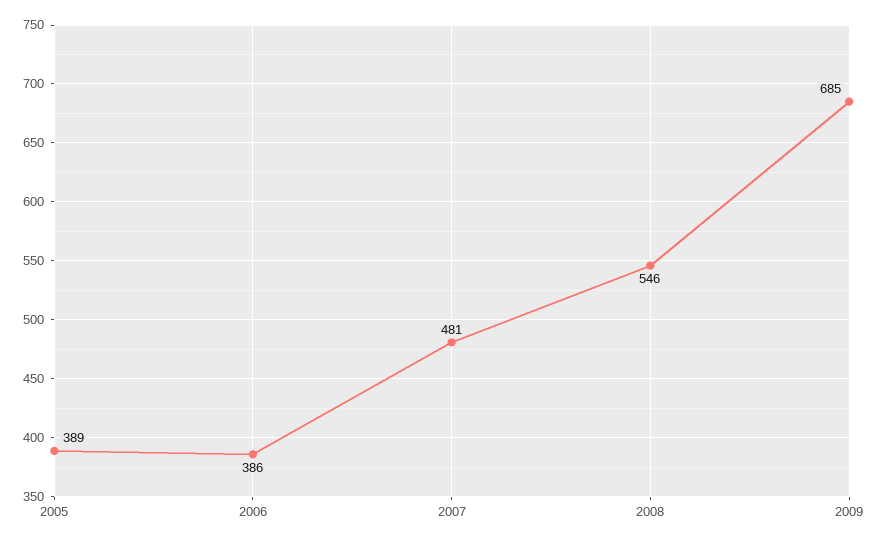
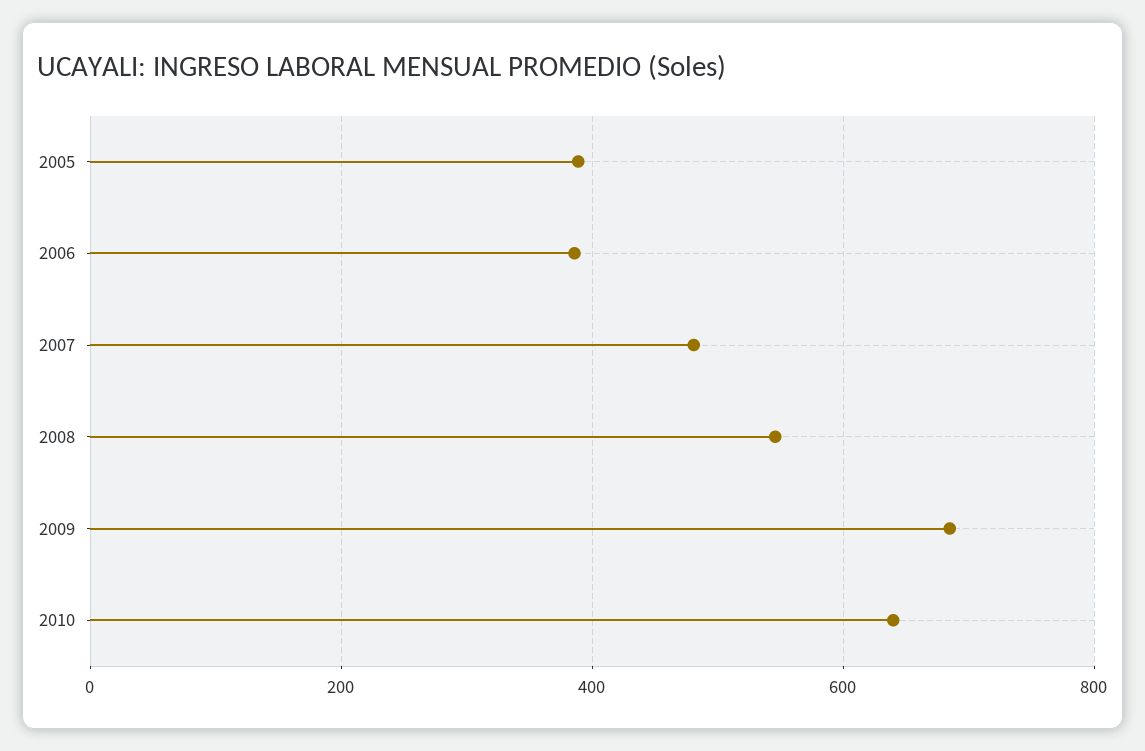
2010: none -> 640

